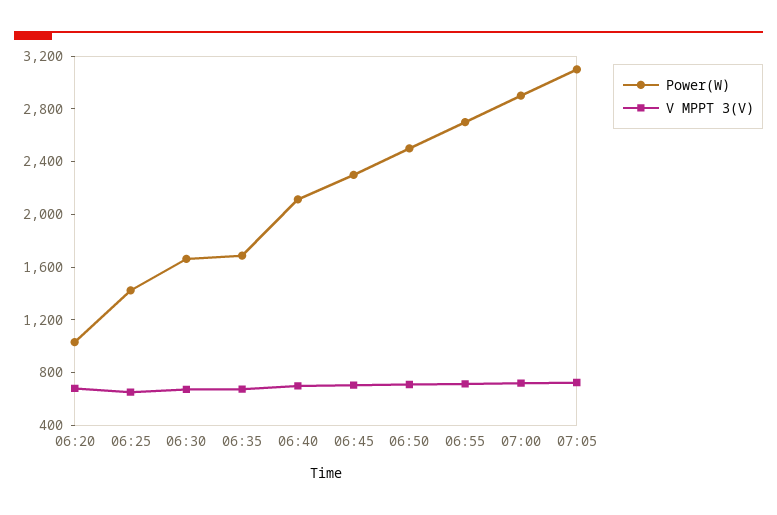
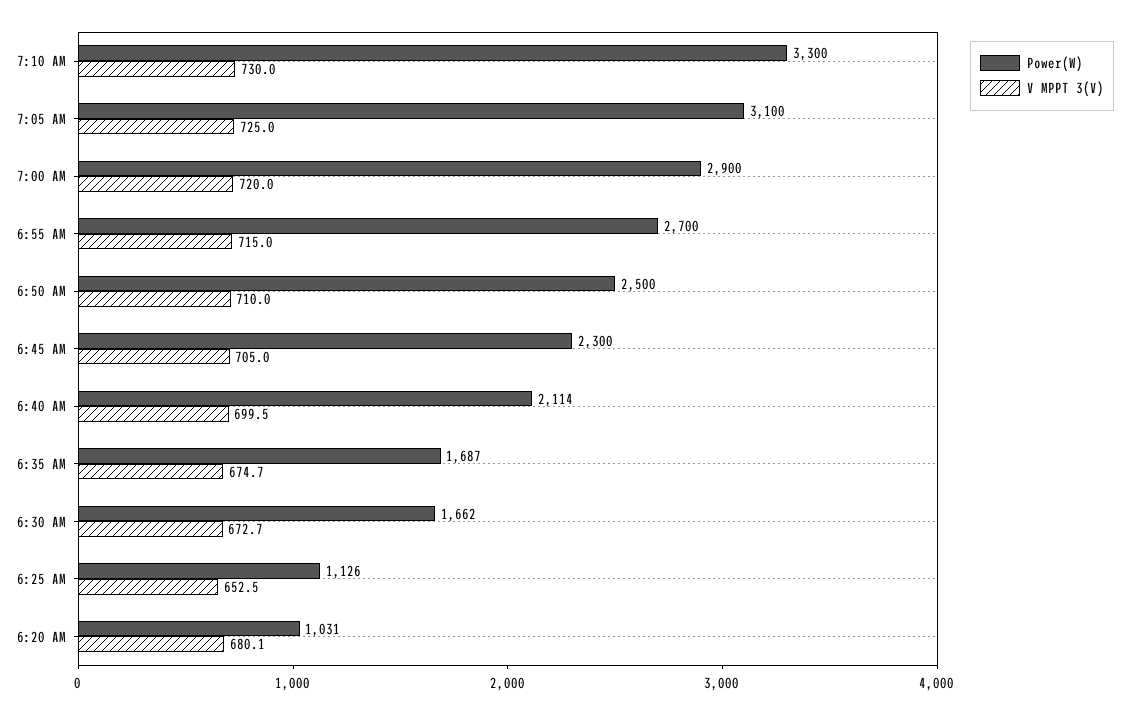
Power(W), 06:25: 1400 -> 1126
Power(W), 7:10 AM: none -> 3300
V MPPT 3(V), 7:10 AM: none -> 730

